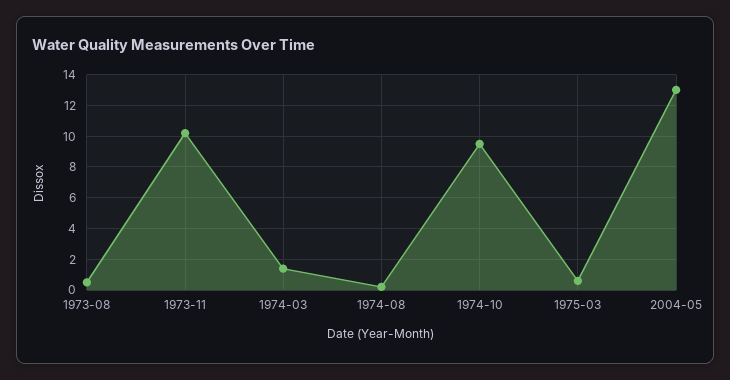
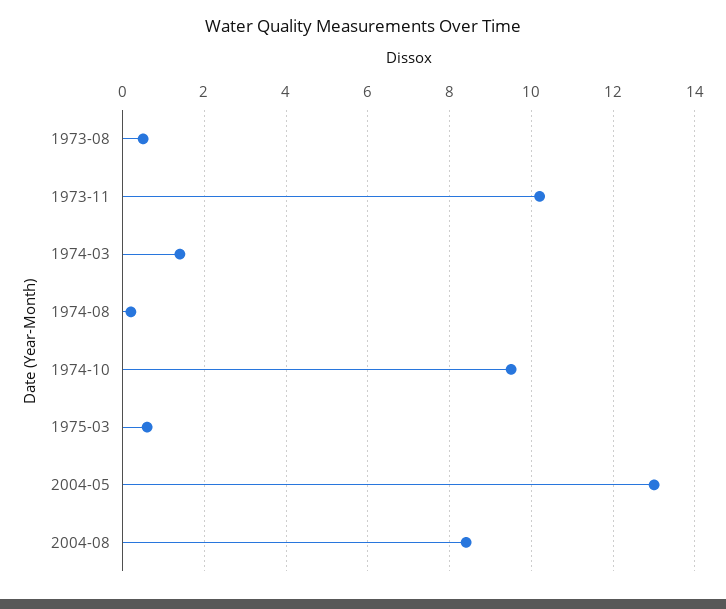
2004-08: none -> 8.5

